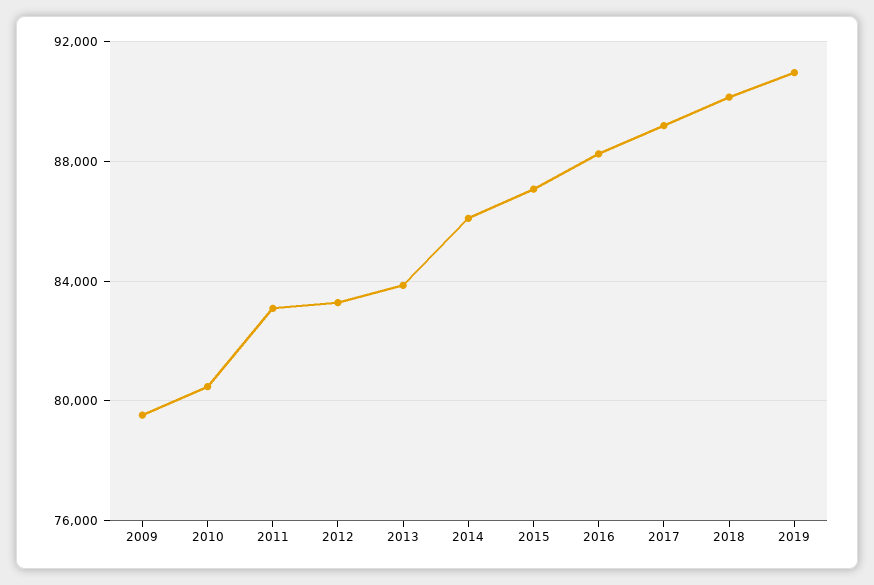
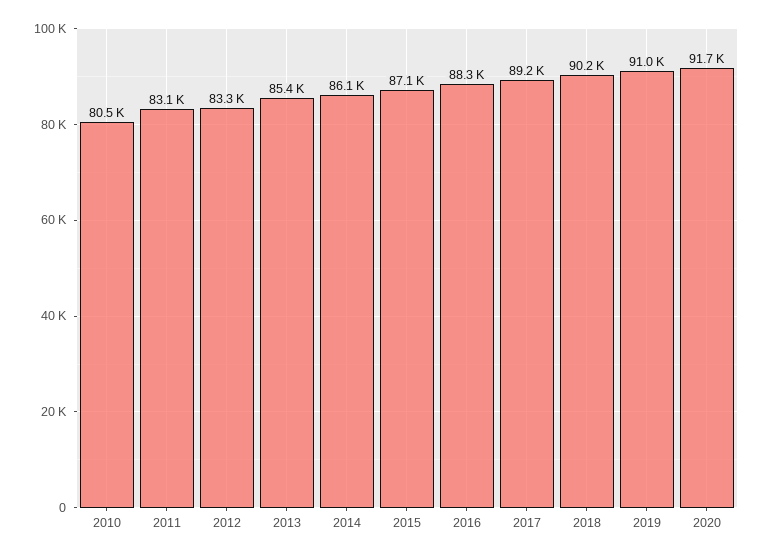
2009: 79500 -> none
2013: 84000 -> 85400
2020: none -> 91700

